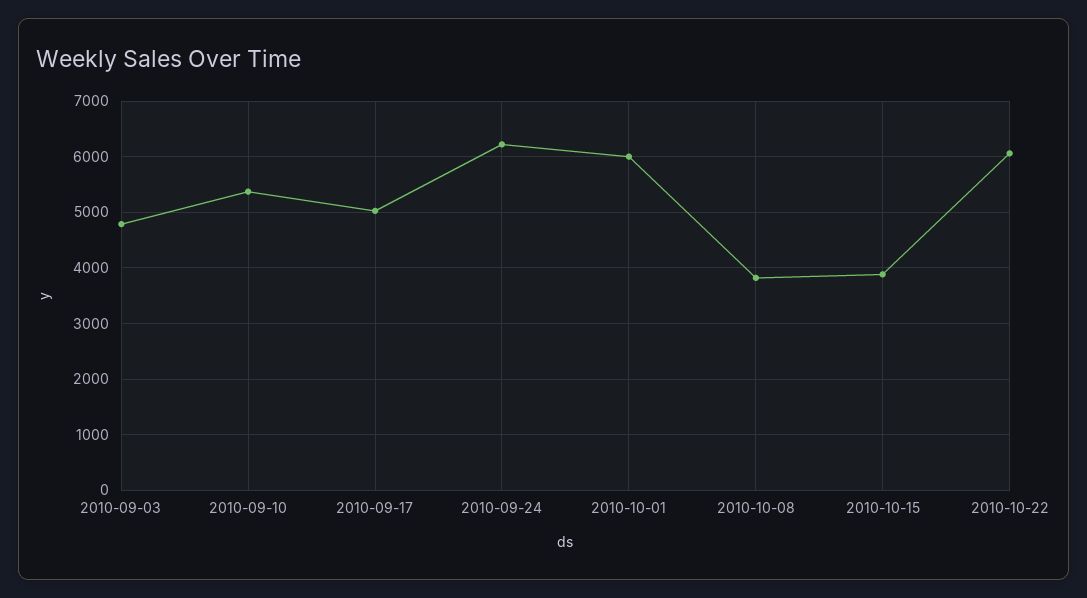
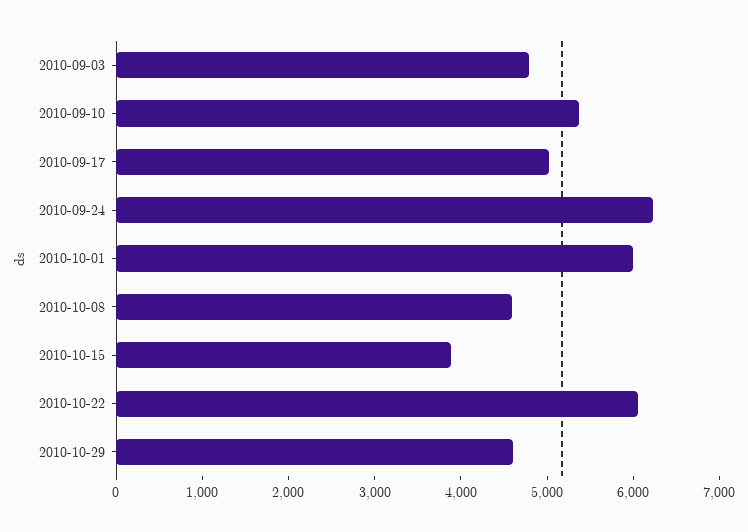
2010-10-08: 3800 -> 4600
2010-10-29: none -> 4600

